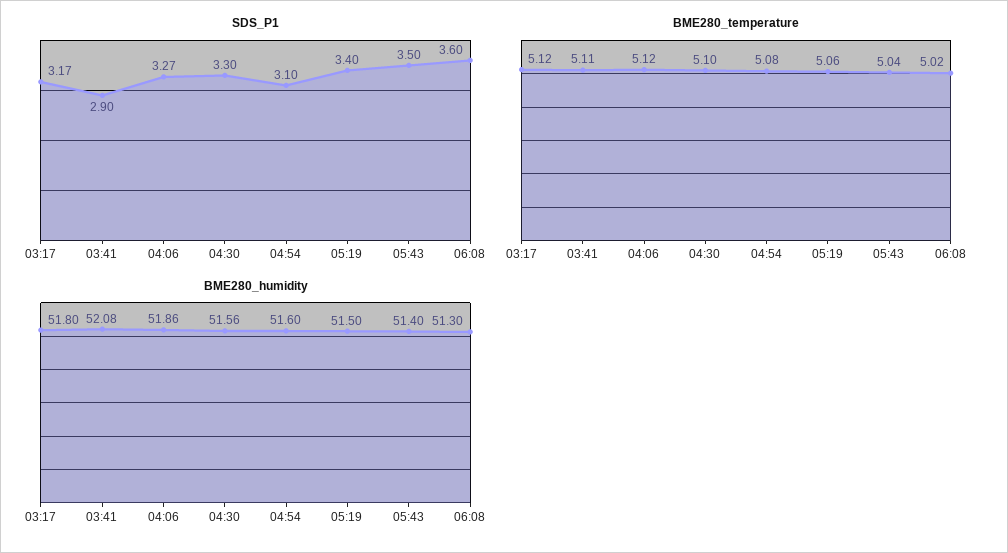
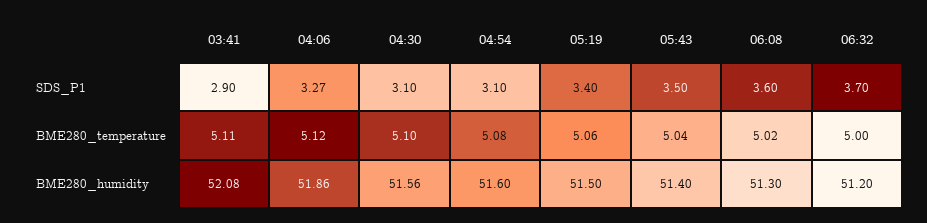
SDS_P1, 03:17: 3.17 -> none
SDS_P1, 04:30: 3.3 -> 3.1
BME280_temperature, 03:17: 5.12 -> none
BME280_humidity, 03:17: 51.8 -> none
SDS_P1, 06:32: none -> 3.7
BME280_temperature, 06:32: none -> 5
BME280_humidity, 06:32: none -> 51.2

